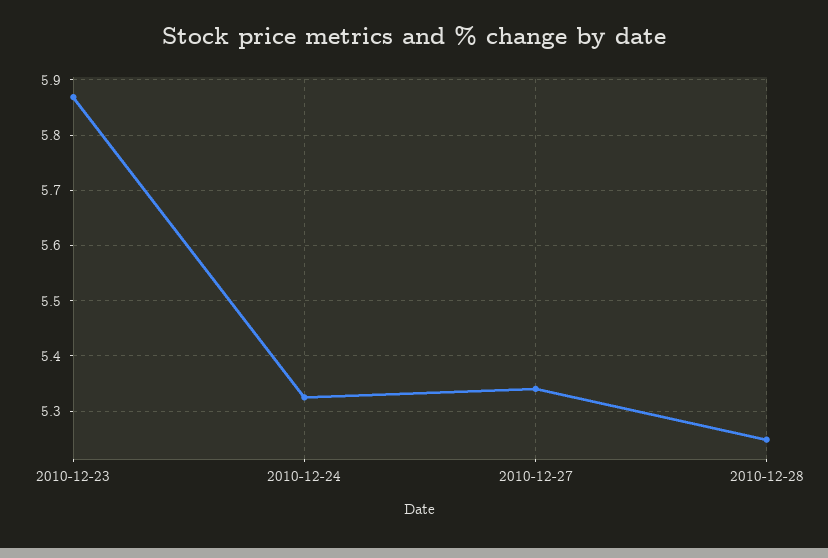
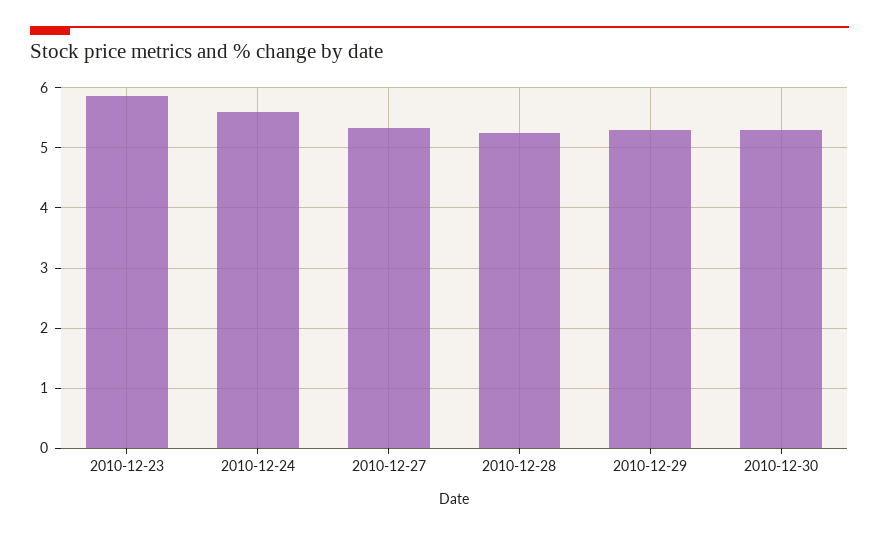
2010-12-24: 5.32 -> 5.6
2010-12-29: none -> 5.3
2010-12-30: none -> 5.3

